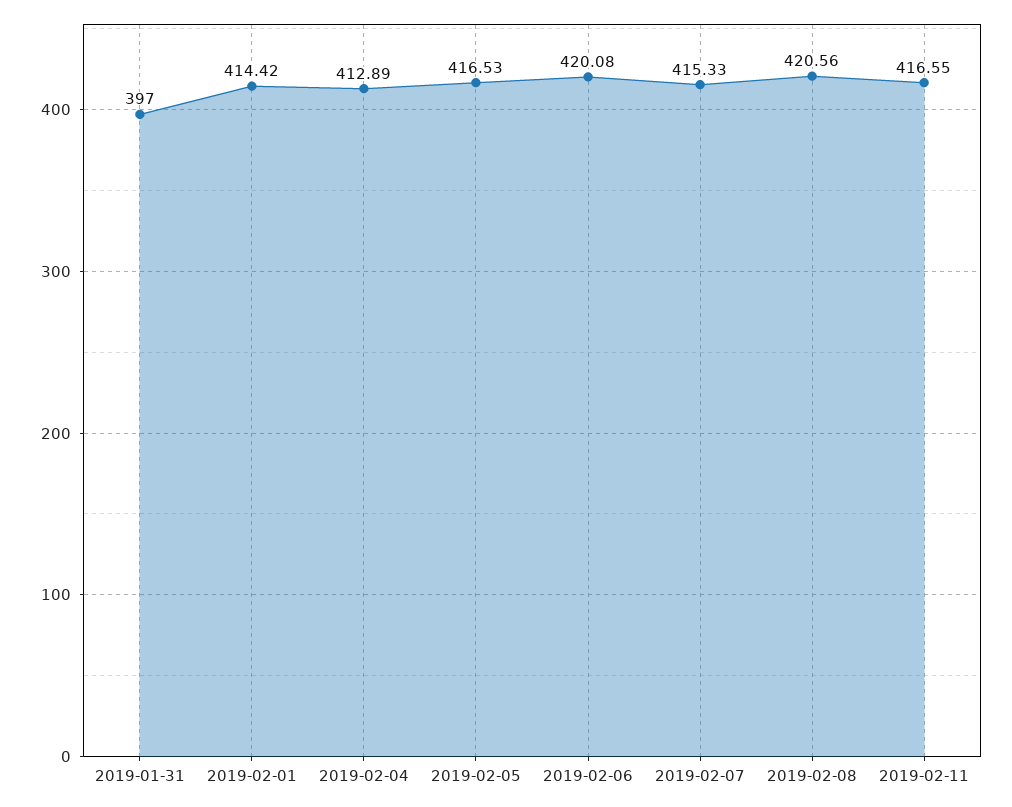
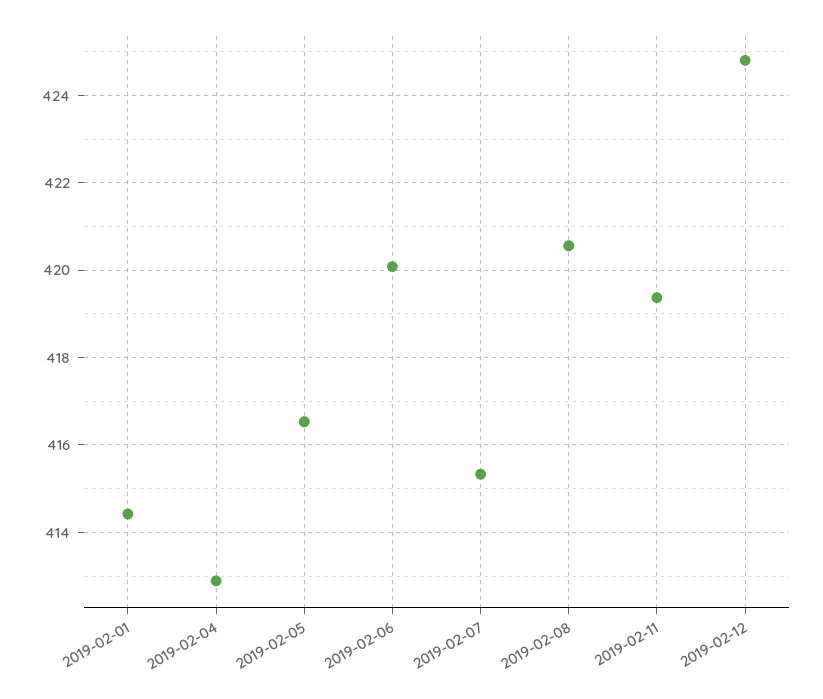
2019-01-31: 397 -> none
2019-02-11: 416.55 -> 419.4
2019-02-12: none -> 424.8

